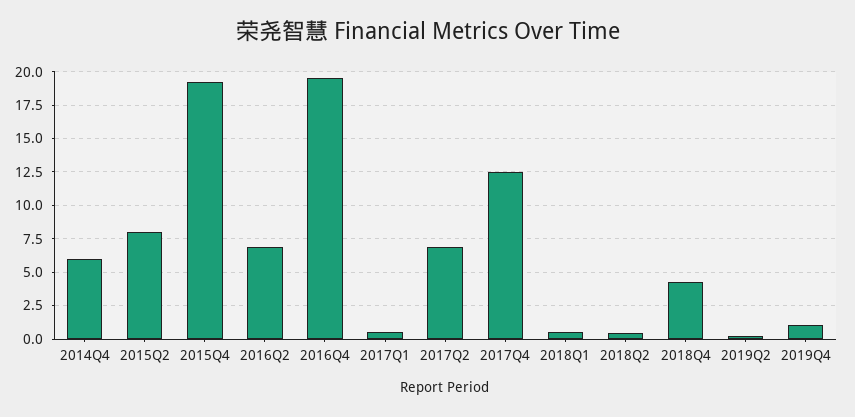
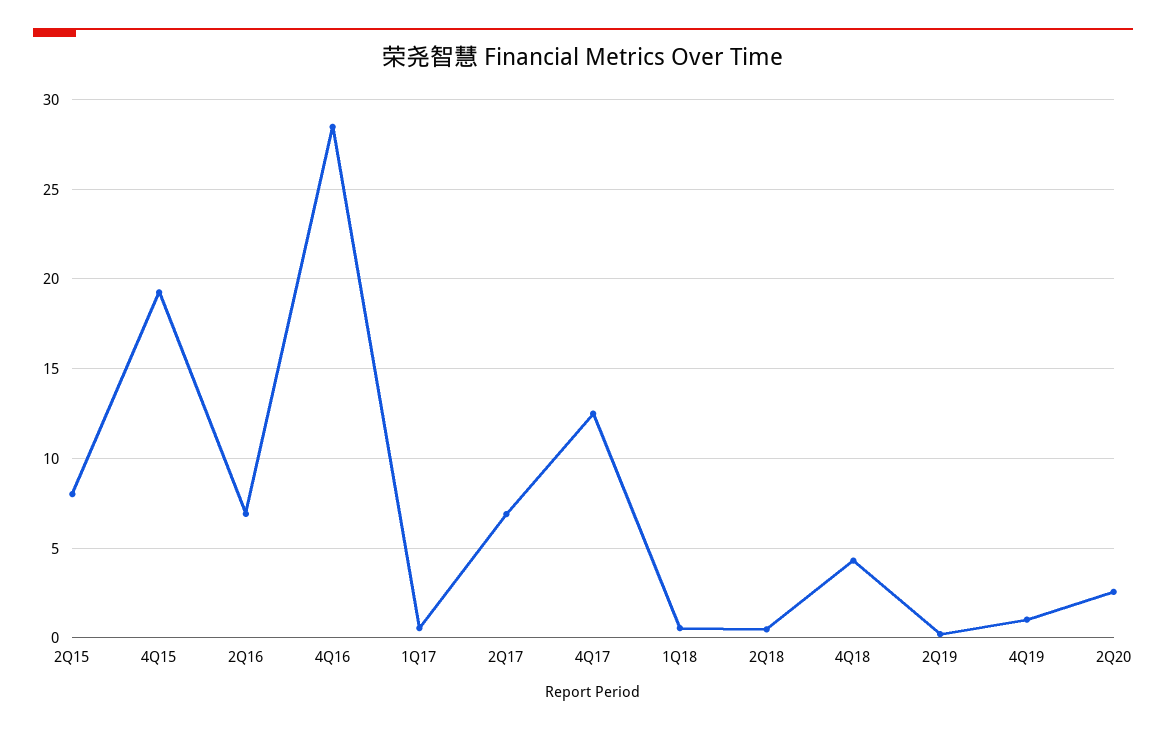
2014Q4: 6 -> none
2016Q4: 19.5 -> 28.5
2Q20: none -> 2.5

